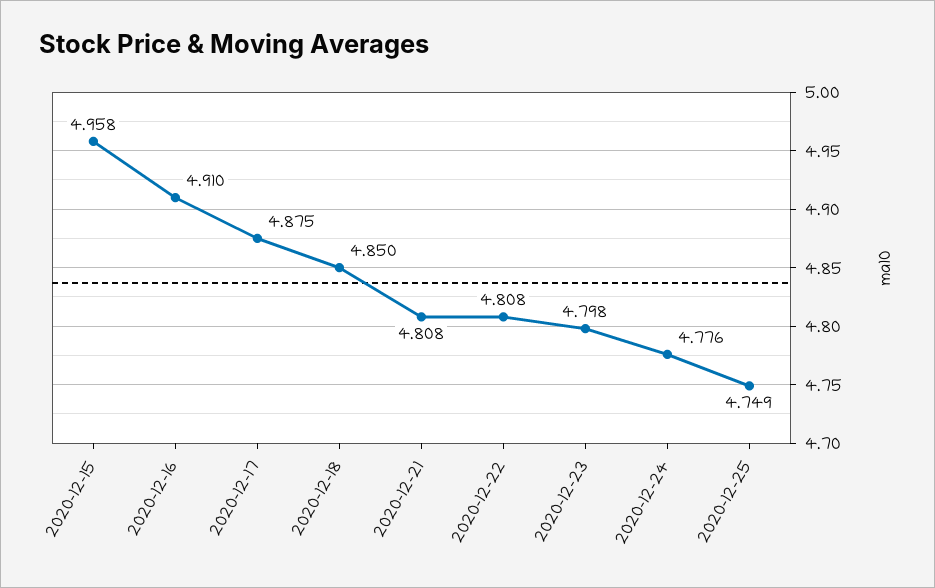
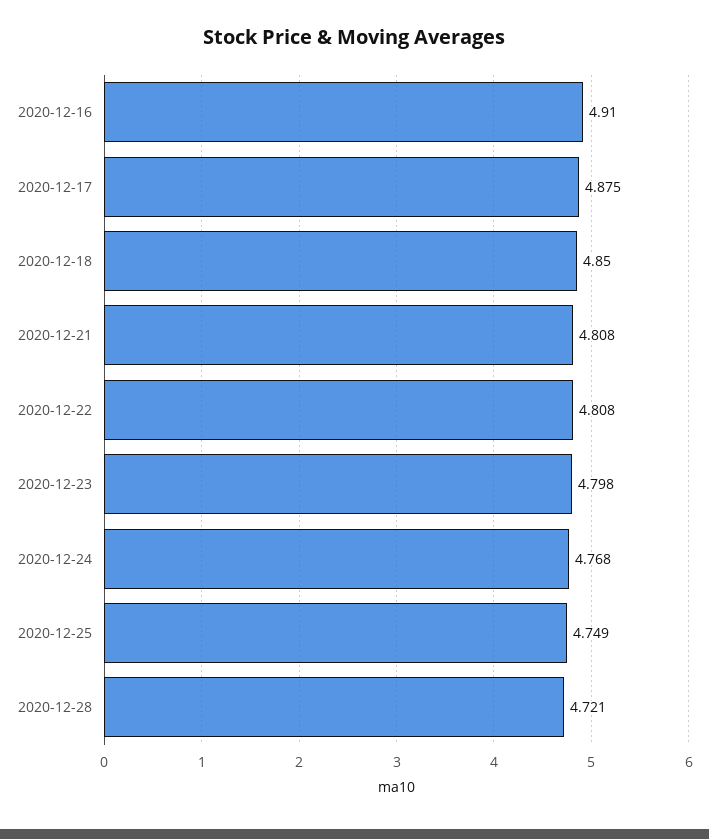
2020-12-15: 4.958 -> none
2020-12-24: 4.776 -> 4.768
2020-12-28: none -> 4.721

